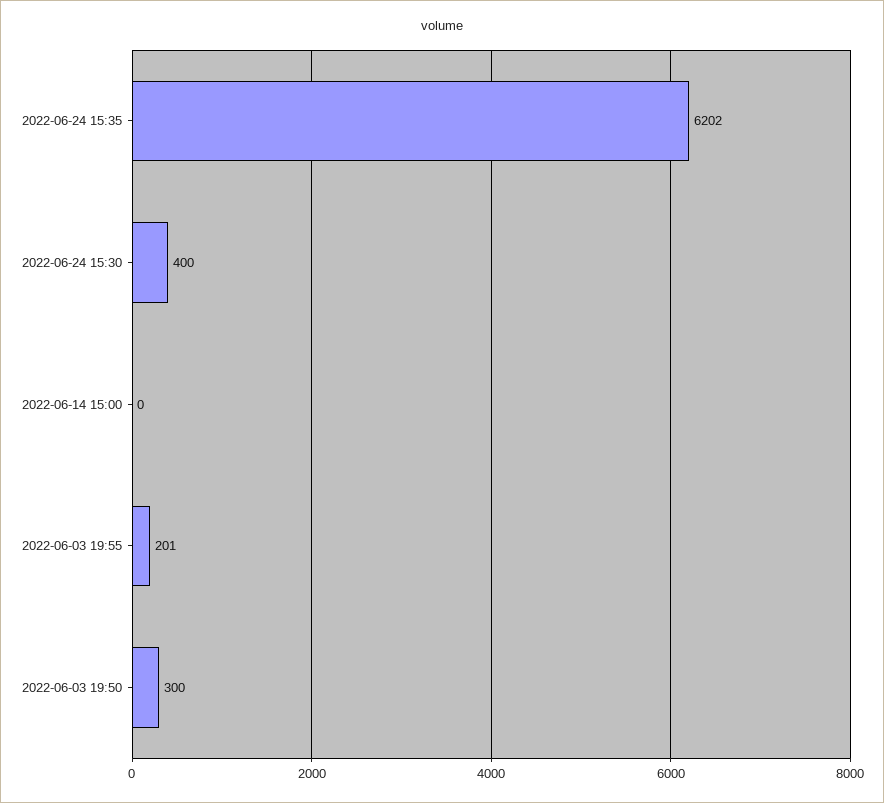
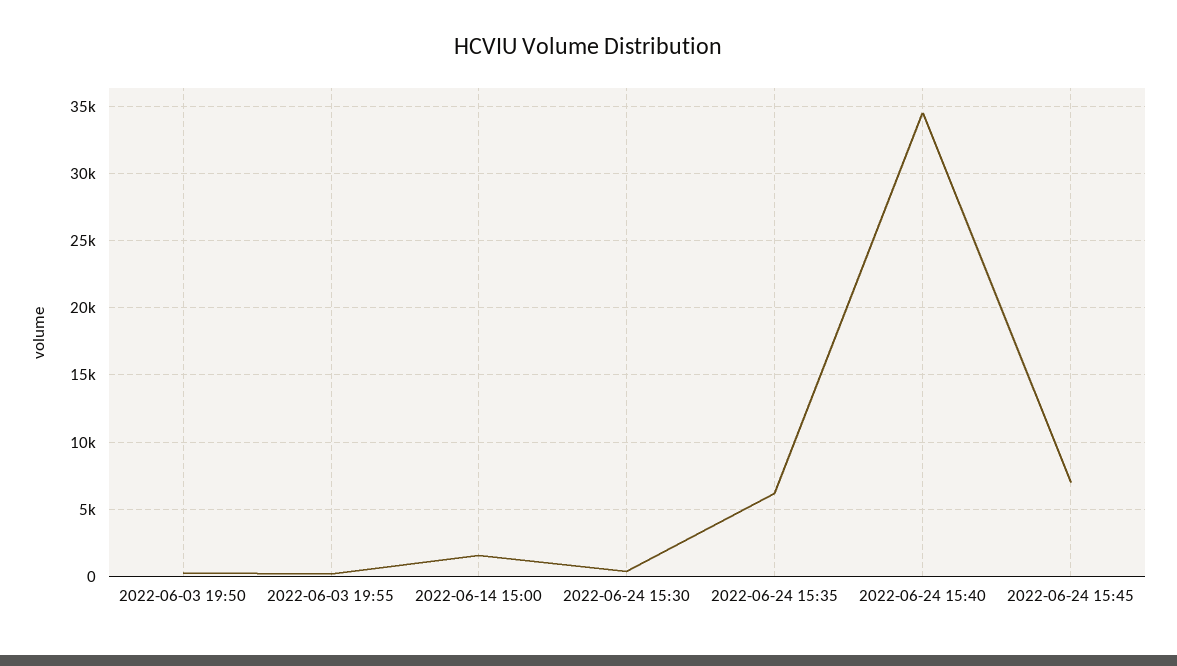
2022-06-14 15:00: 0 -> 1500
2022-06-24 15:40: none -> 34500
2022-06-24 15:45: none -> 7000

